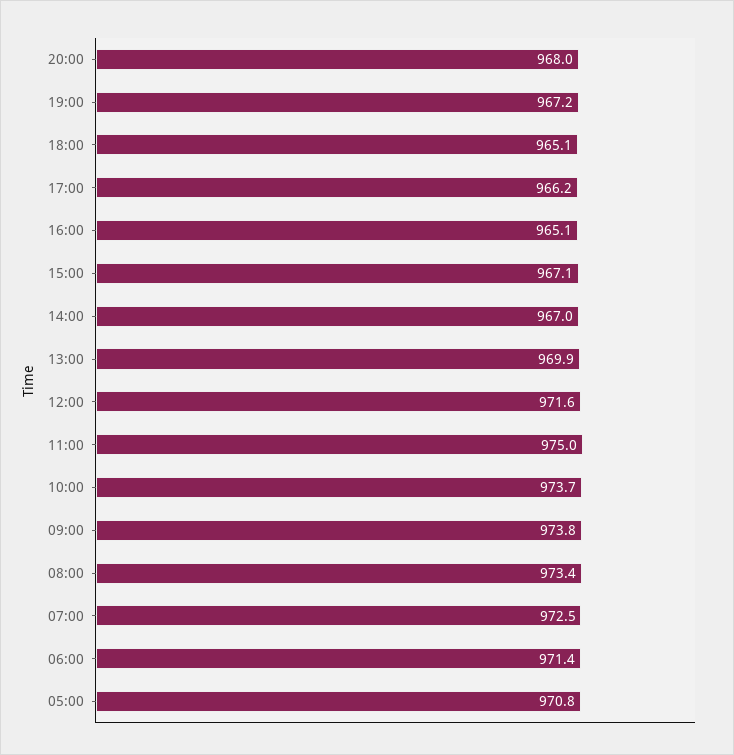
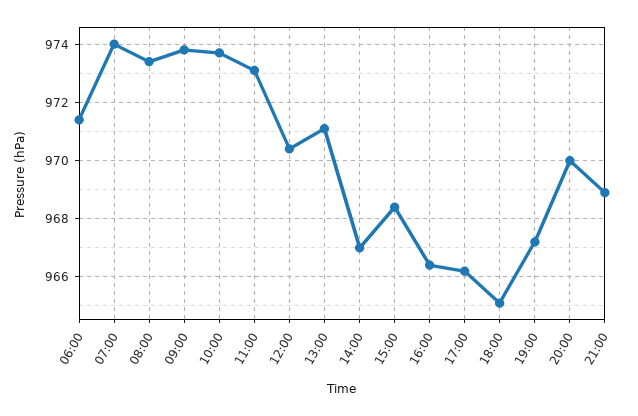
20:00: 968 -> 970
16:00: 965.1 -> 966.5
15:00: 967.1 -> 968.5
13:00: 969.9 -> 971
12:00: 971.6 -> 970.5
11:00: 975 -> 973
07:00: 972.5 -> 974
05:00: 970.8 -> none
21:00: none -> 969

